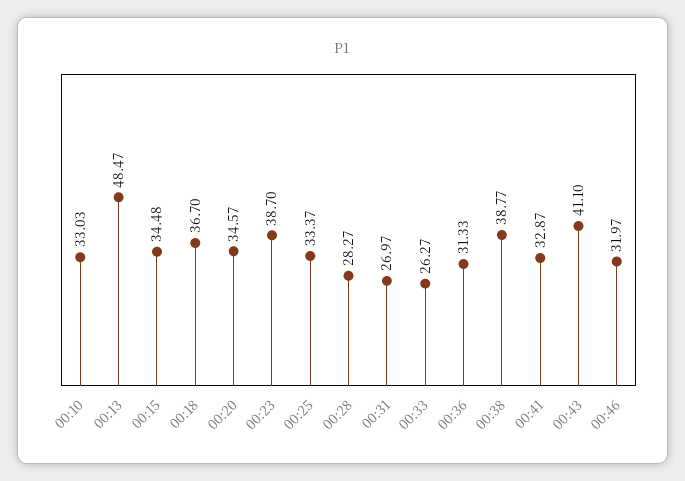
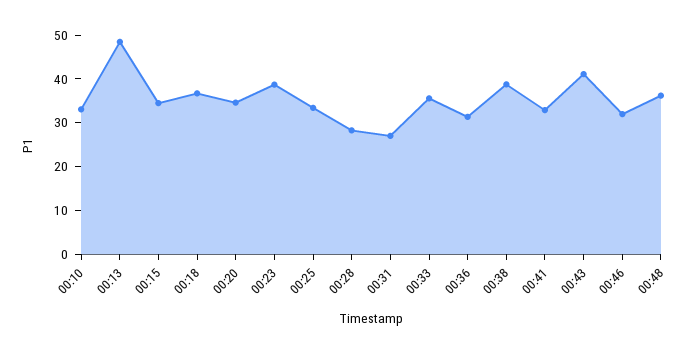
00:33: 26.27 -> 36
00:48: none -> 36

